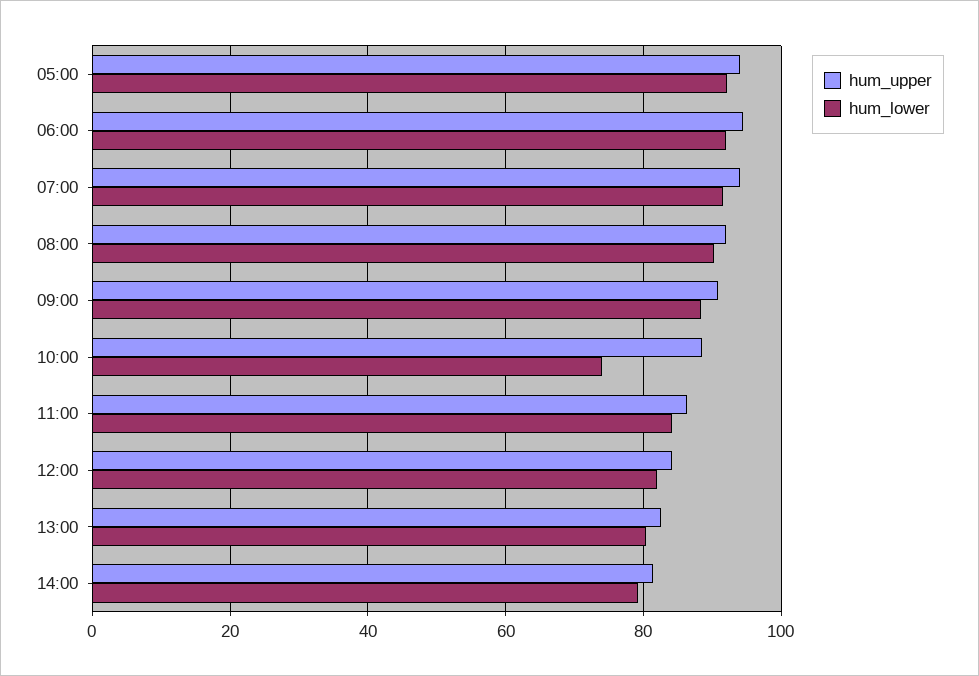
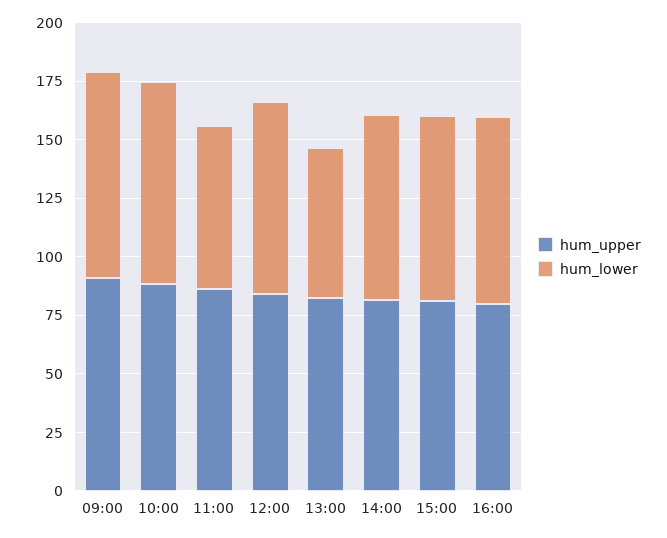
hum_upper, 05:00: 94 -> none
hum_lower, 05:00: 92 -> none
hum_upper, 06:00: 94 -> none
hum_lower, 06:00: 92 -> none
hum_upper, 07:00: 94 -> none
hum_lower, 07:00: 92 -> none
hum_upper, 08:00: 92 -> none
hum_lower, 08:00: 90 -> none
hum_lower, 10:00: 74 -> 85
hum_lower, 11:00: 84 -> 70
hum_lower, 13:00: 80 -> 65
hum_upper, 15:00: none -> 80
hum_lower, 15:00: none -> 80
hum_upper, 16:00: none -> 80
hum_lower, 16:00: none -> 80

